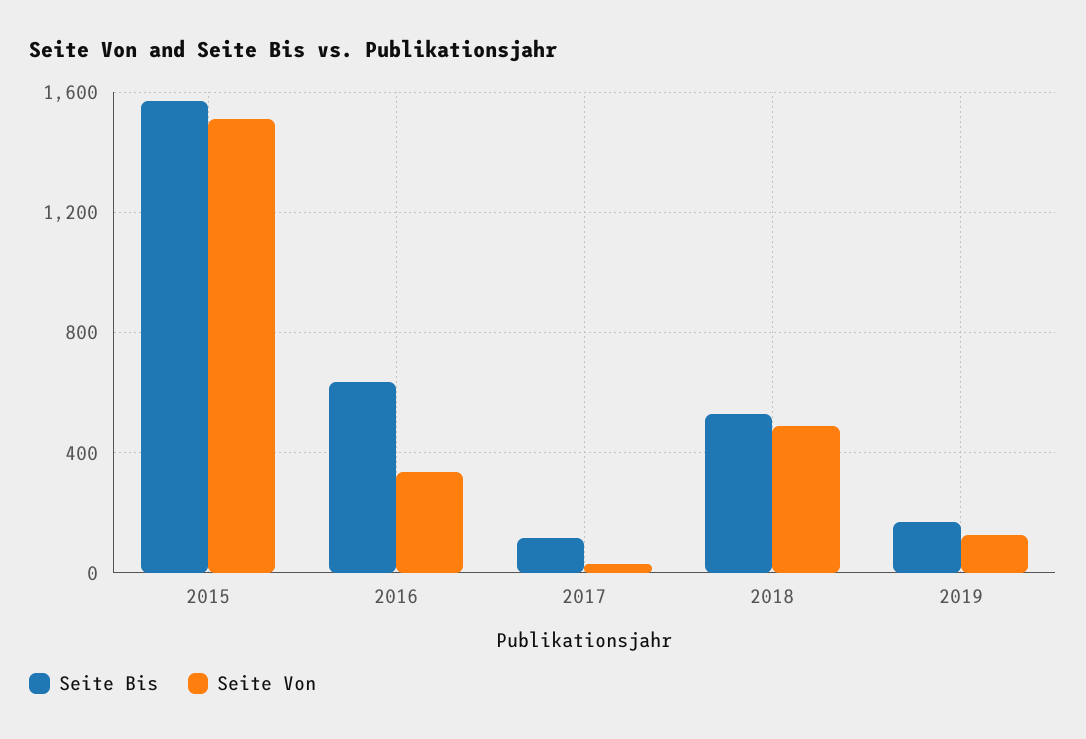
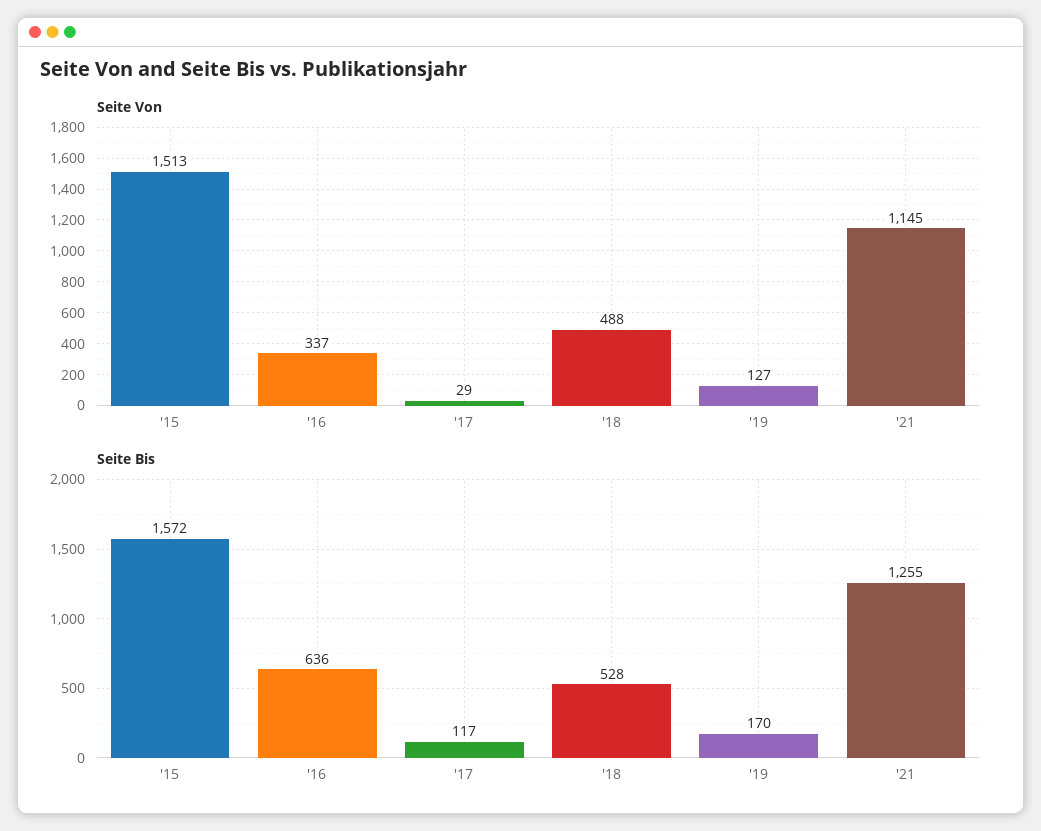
Seite Von, '21: none -> 1145
Seite Bis, '21: none -> 1255

